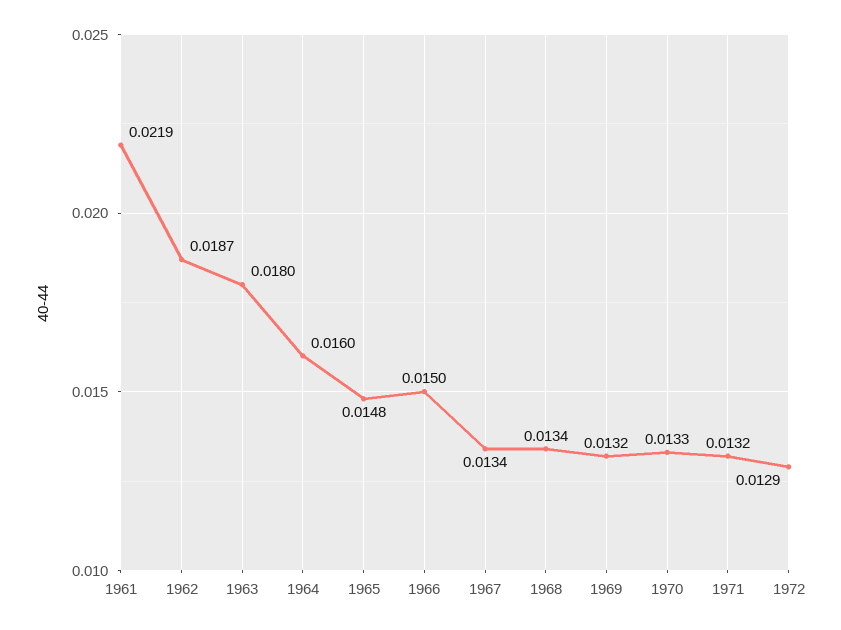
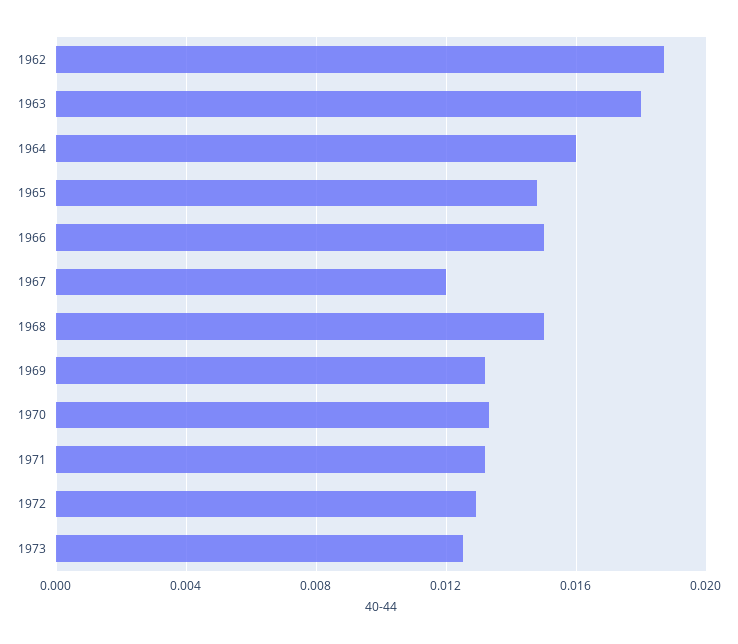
1961: 0.0219 -> none
1967: 0.0134 -> 0.012
1968: 0.0134 -> 0.015
1973: none -> 0.0125

